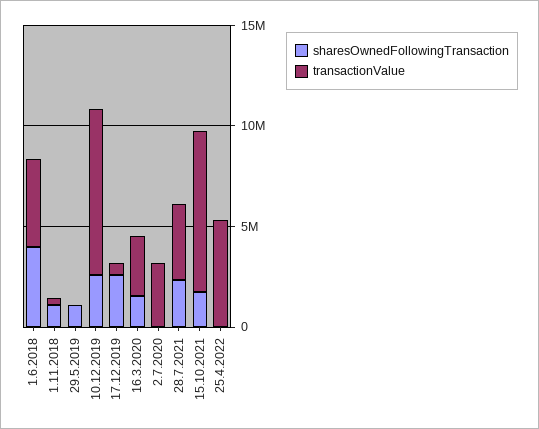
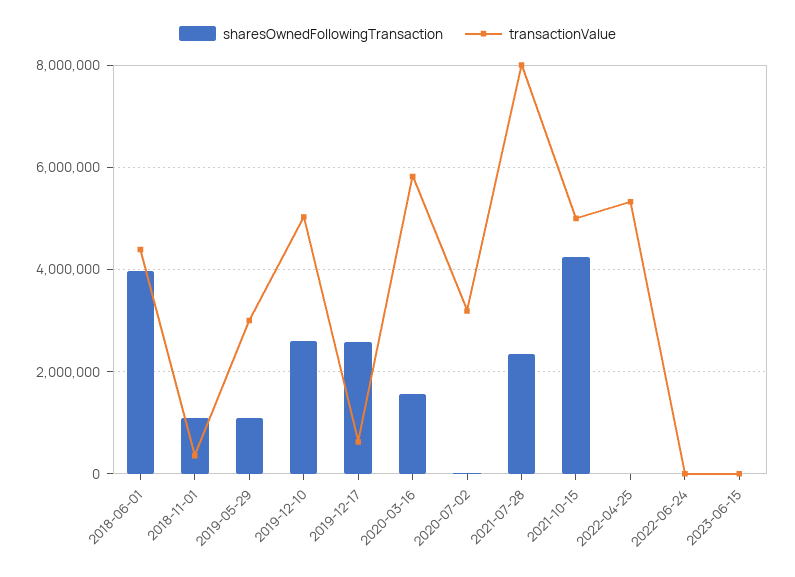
transactionValue, 29.5.2019: 0 -> 3000000
transactionValue, 10.12.2019: 8000000 -> 5000000
transactionValue, 16.3.2020: 3000000 -> 5800000
transactionValue, 28.7.2021: 4000000 -> 8000000
sharesOwnedFollowingTransaction, 15.10.2021: 2000000 -> 4200000
transactionValue, 15.10.2021: 8000000 -> 5000000
sharesOwnedFollowingTransaction, 2022-06-24: none -> 0
transactionValue, 2022-06-24: none -> 0
sharesOwnedFollowingTransaction, 2023-06-15: none -> 0
transactionValue, 2023-06-15: none -> 0

